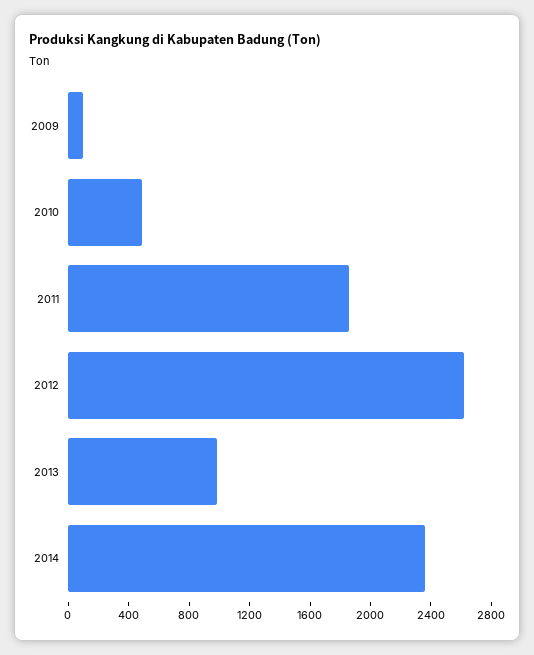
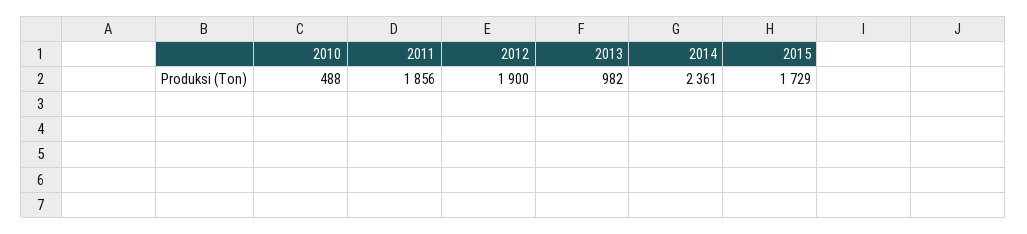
2009: 100 -> none
2012: 2600 -> 1900
2015: none -> 1729

